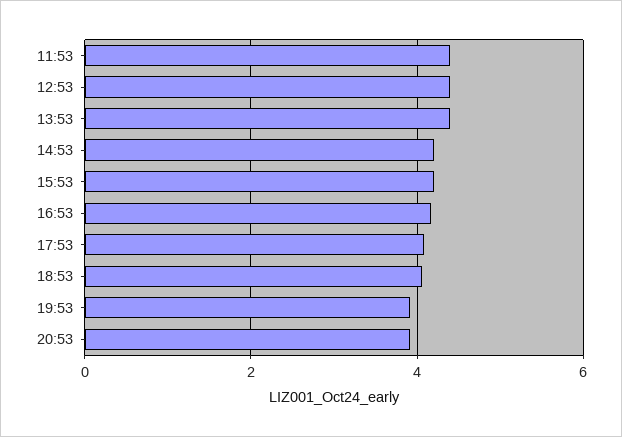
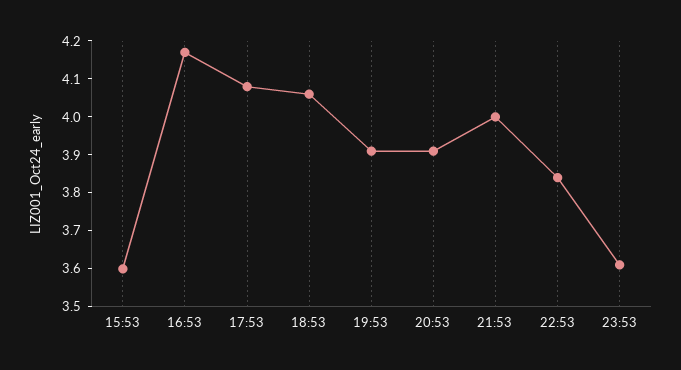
11:53: 4.4 -> none
12:53: 4.4 -> none
13:53: 4.4 -> none
14:53: 4.2 -> none
15:53: 4.2 -> 3.6
21:53: none -> 4
22:53: none -> 3.85
23:53: none -> 3.6

